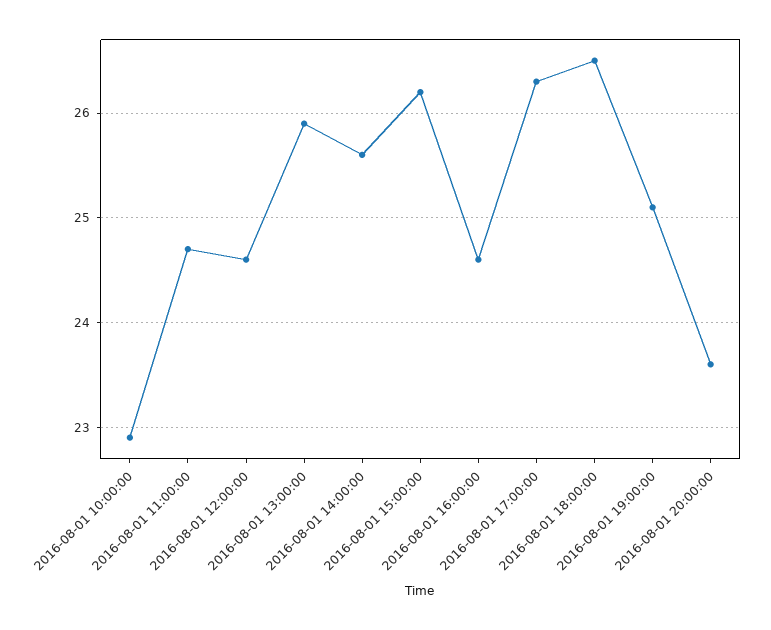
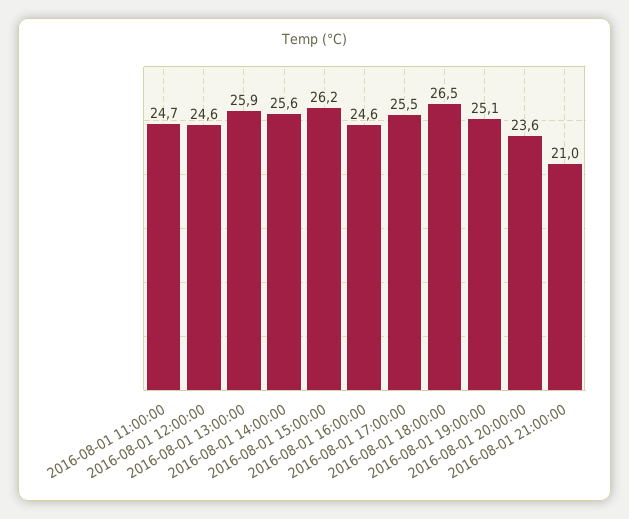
2016-08-01 10:00:00: 22.9 -> none
2016-08-01 17:00:00: 26.3 -> 25.5
2016-08-01 21:00:00: none -> 21

